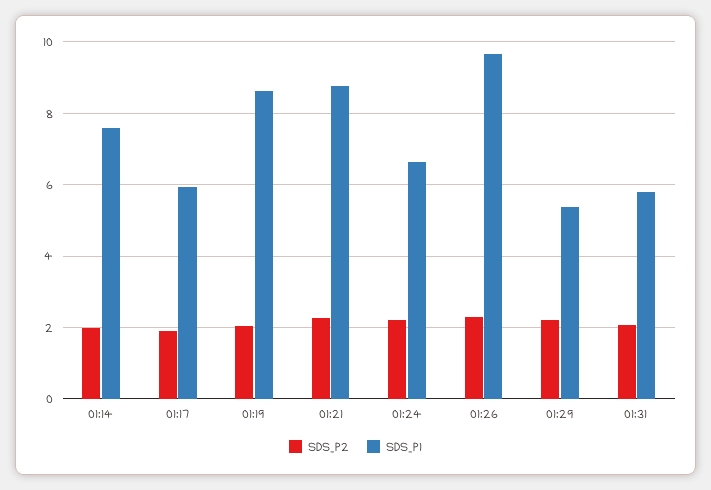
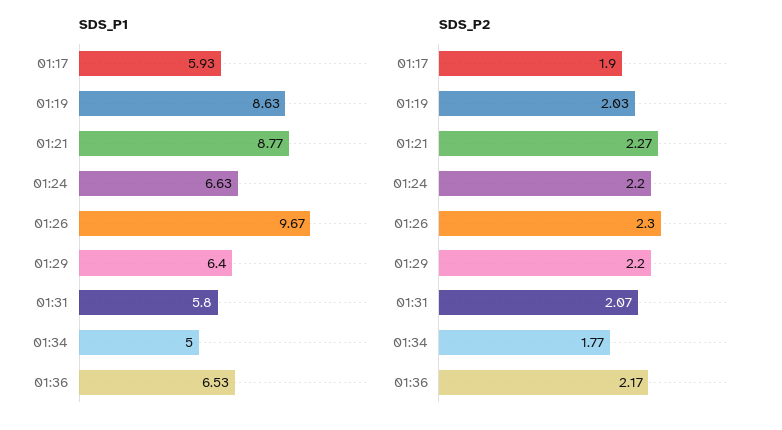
SDS_P2, 01:14: 2 -> none
SDS_P1, 01:14: 7.6 -> none
SDS_P1, 01:29: 5.4 -> 6.4
SDS_P1, 01:34: none -> 5
SDS_P1, 01:36: none -> 6.53
SDS_P2, 01:34: none -> 1.77
SDS_P2, 01:36: none -> 2.17

